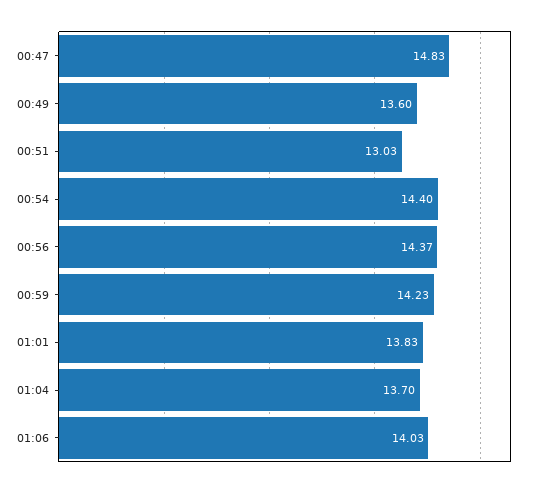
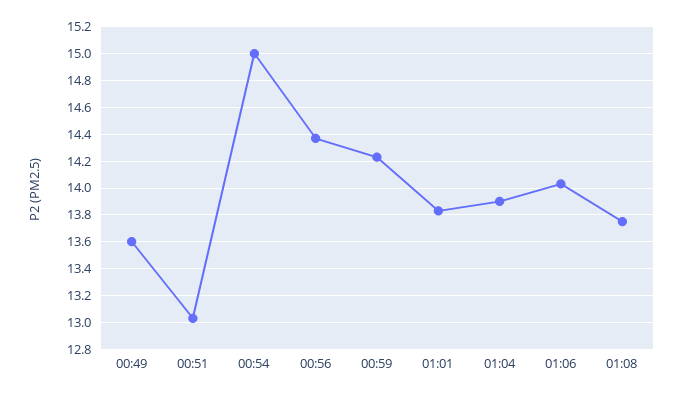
00:47: 14.83 -> none
00:54: 14.4 -> 15
01:04: 13.7 -> 13.9
01:08: none -> 13.75

